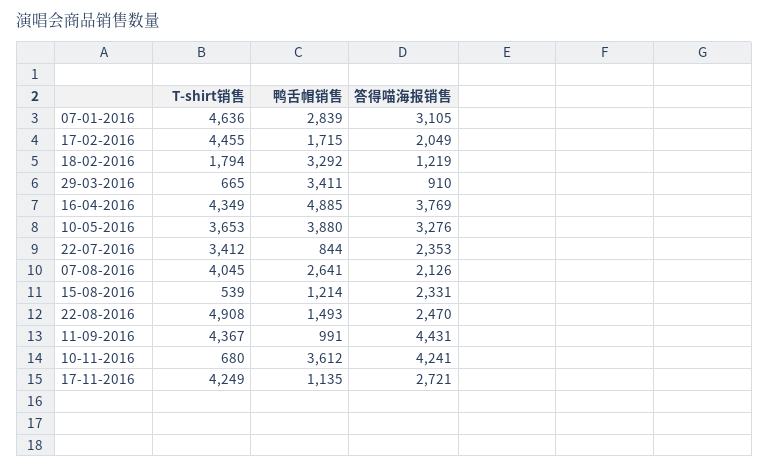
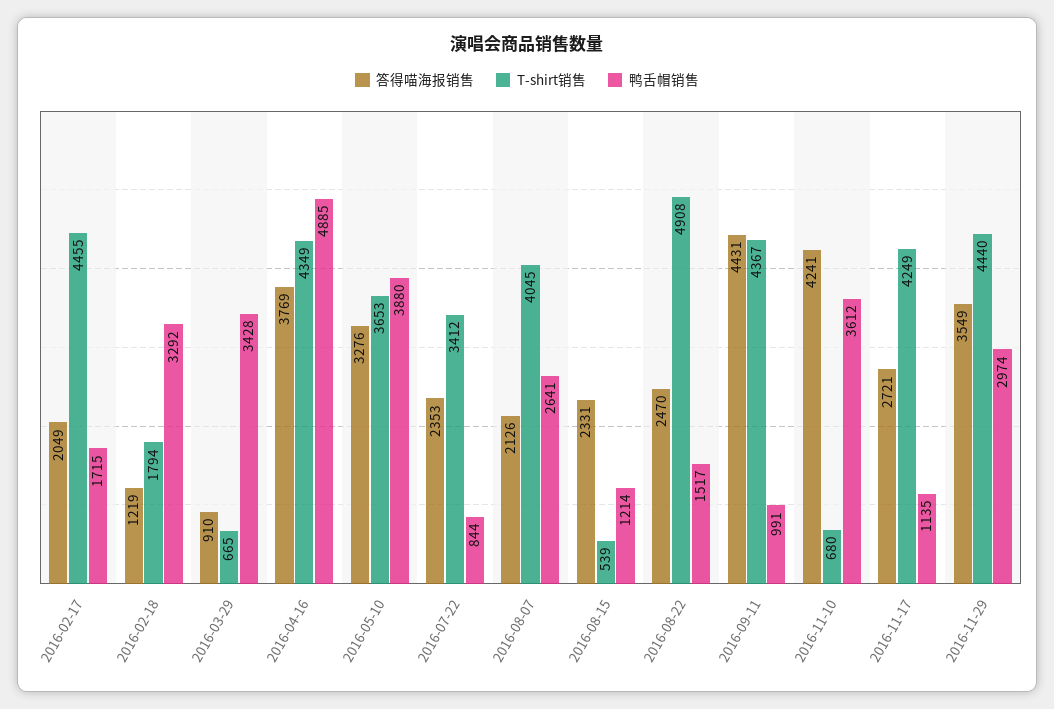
T-shirt销售, 07-01-2016: 4636 -> none
鸭舌帽销售, 07-01-2016: 2839 -> none
答得喵海报销售, 07-01-2016: 3105 -> none
鸭舌帽销售, 29-03-2016: 3411 -> 3428
鸭舌帽销售, 22-08-2016: 1493 -> 1517
答得喵海报销售, 2016-11-29: none -> 3549
T-shirt销售, 2016-11-29: none -> 4440
鸭舌帽销售, 2016-11-29: none -> 2974

